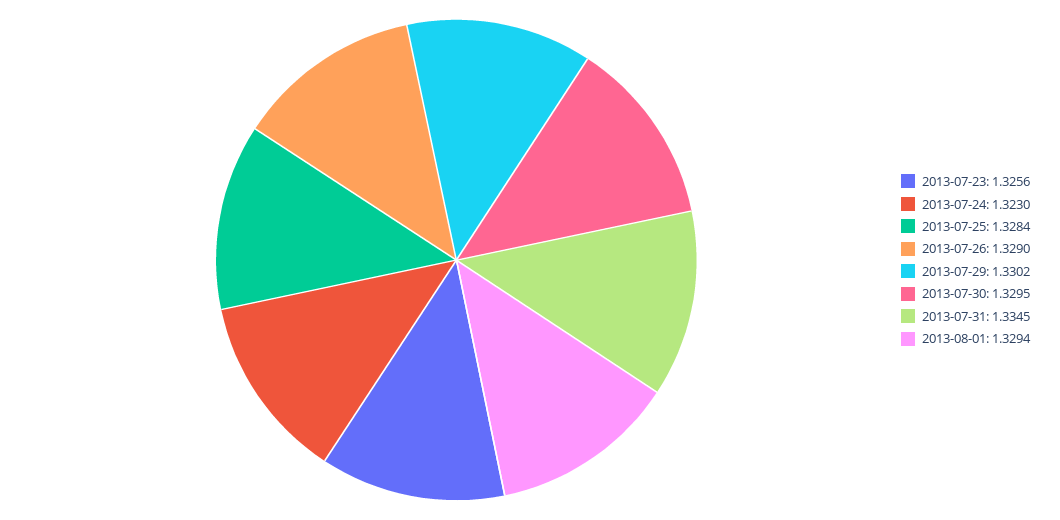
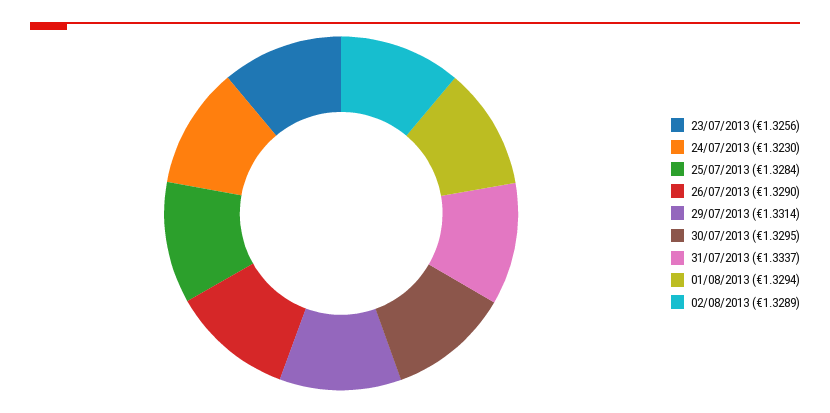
2013-07-29: 1.3302 -> 1.3314
2013-07-31: 1.3345 -> 1.3337
02/08/2013: none -> 1.3289

